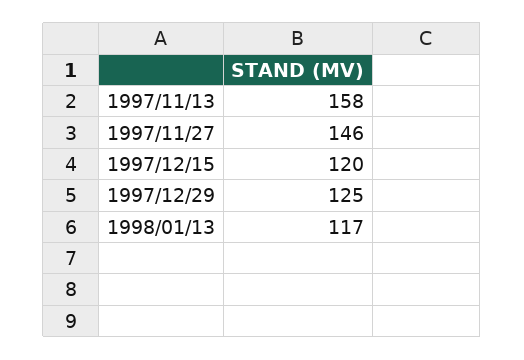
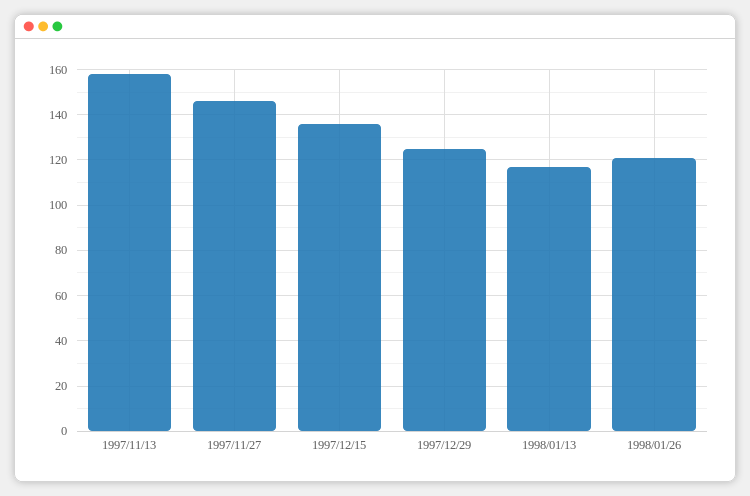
1997/12/15: 120 -> 135
1998/01/26: none -> 120

